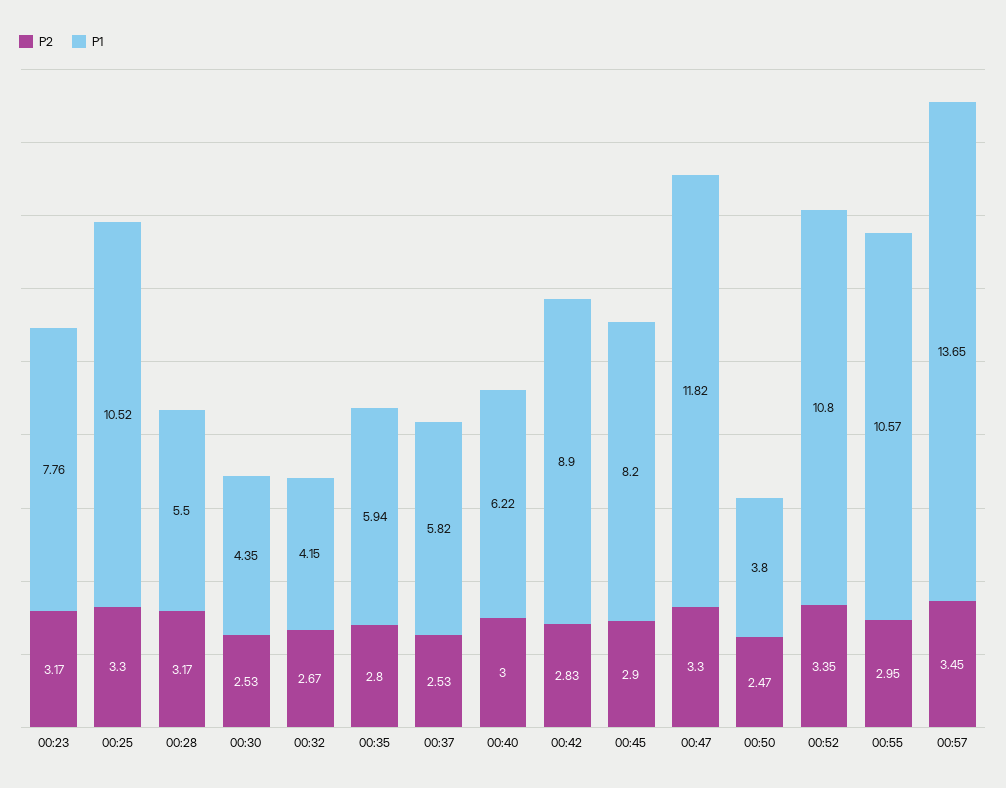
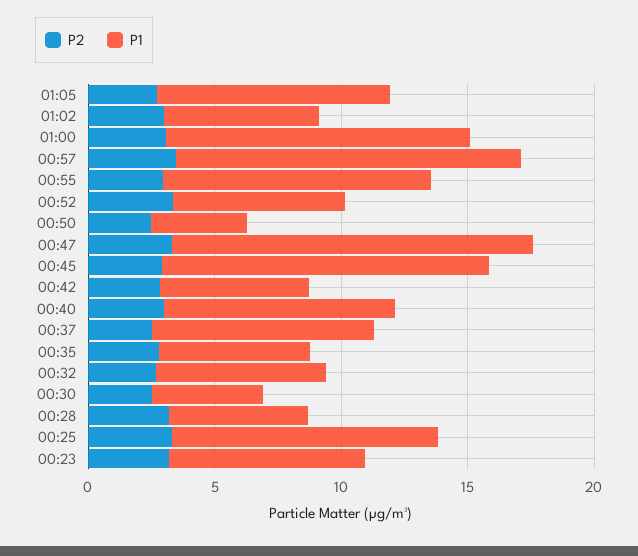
P1, 00:32: 4.15 -> 7
P1, 00:37: 5.82 -> 9
P1, 00:40: 6.22 -> 9
P1, 00:42: 8.9 -> 6
P1, 00:45: 8.2 -> 13
P1, 00:47: 11.82 -> 14
P1, 00:52: 10.8 -> 7
P2, 01:05: none -> 3
P1, 01:05: none -> 9
P2, 01:02: none -> 3
P1, 01:02: none -> 6
P2, 01:00: none -> 3
P1, 01:00: none -> 12

